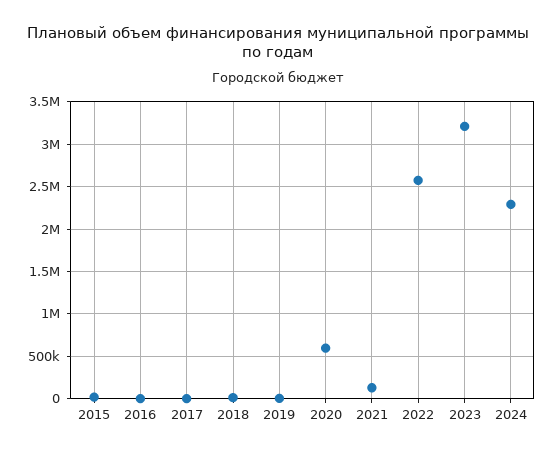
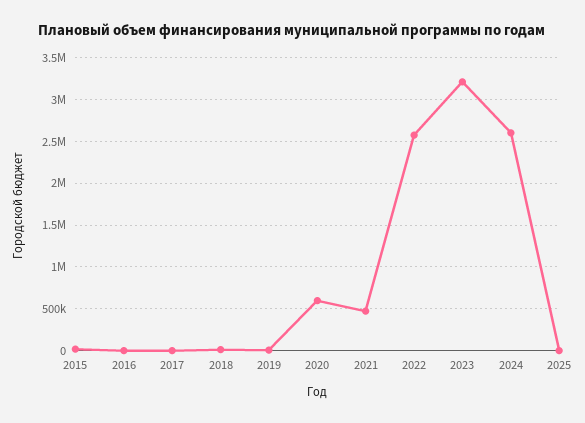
2021: 100000 -> 500000
2024: 2300000 -> 2600000
2025: none -> 0

